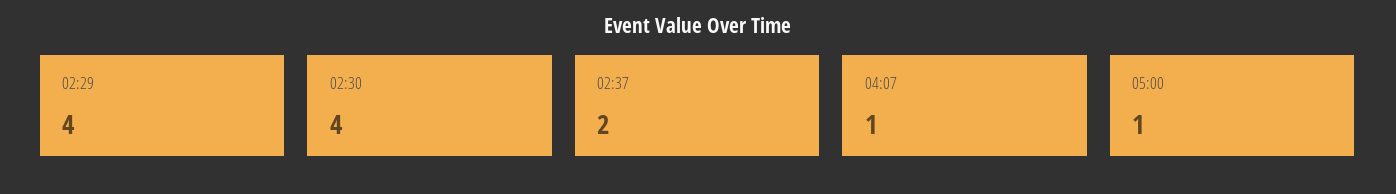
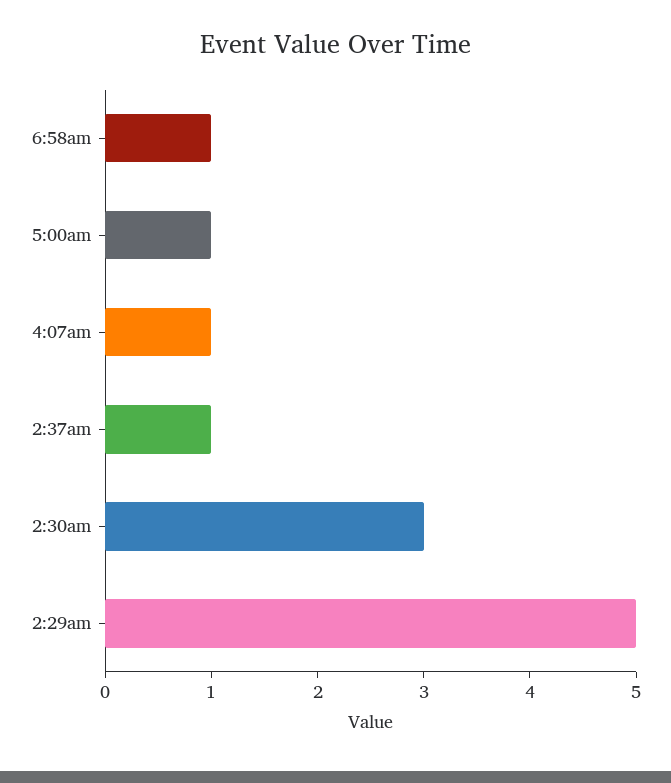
02:29: 4 -> 5
02:30: 4 -> 3
02:37: 2 -> 1
6:58am: none -> 1

